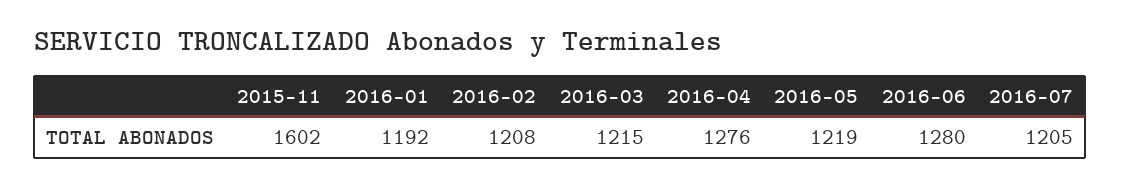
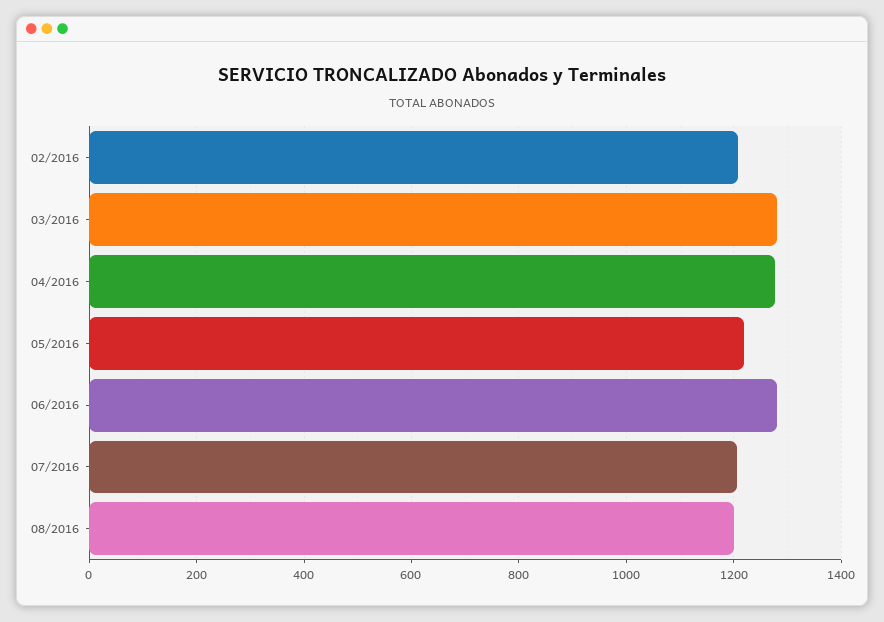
2015-11: 1602 -> none
2016-01: 1192 -> none
2016-03: 1215 -> 1280
08/2016: none -> 1200

